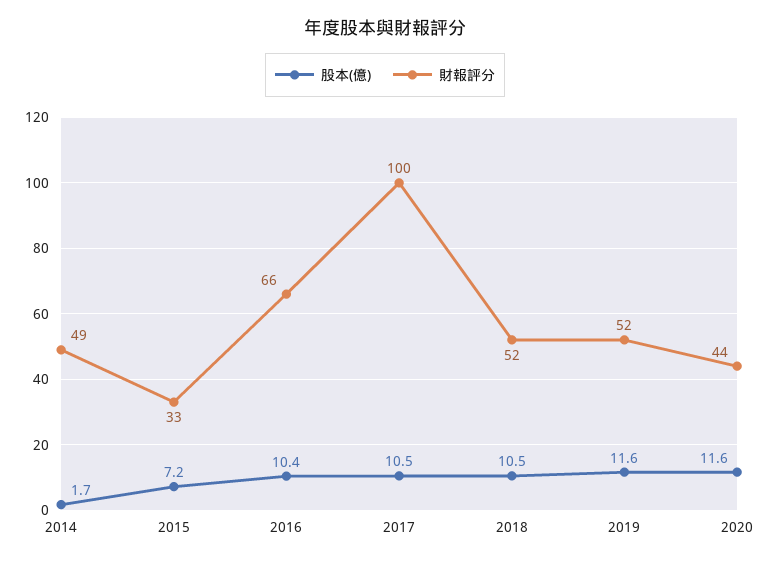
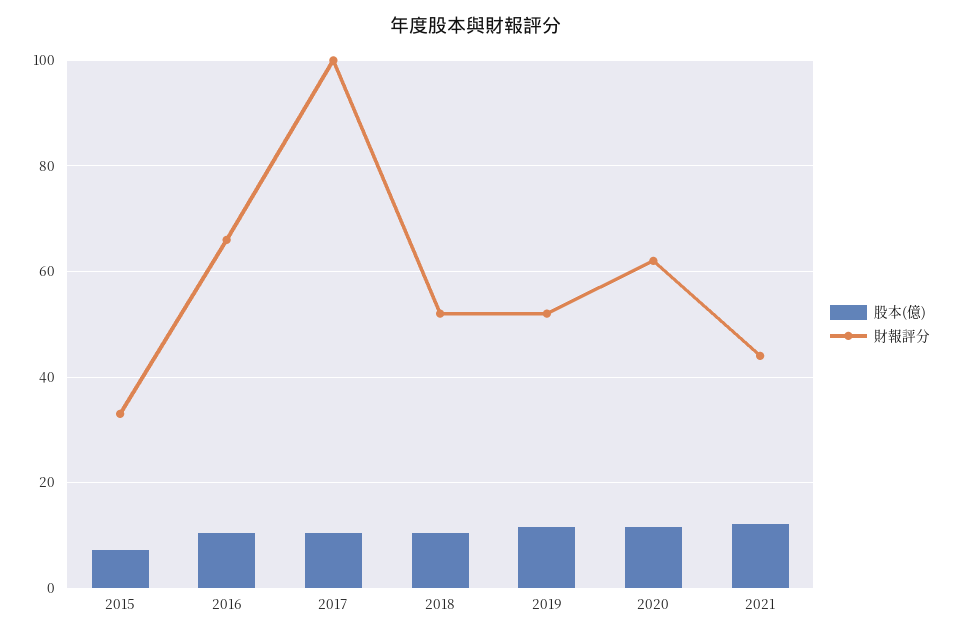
股本(億), 2014: 1.7 -> none
財報評分, 2014: 49 -> none
財報評分, 2020: 44 -> 62
股本(億), 2021: none -> 12
財報評分, 2021: none -> 44

